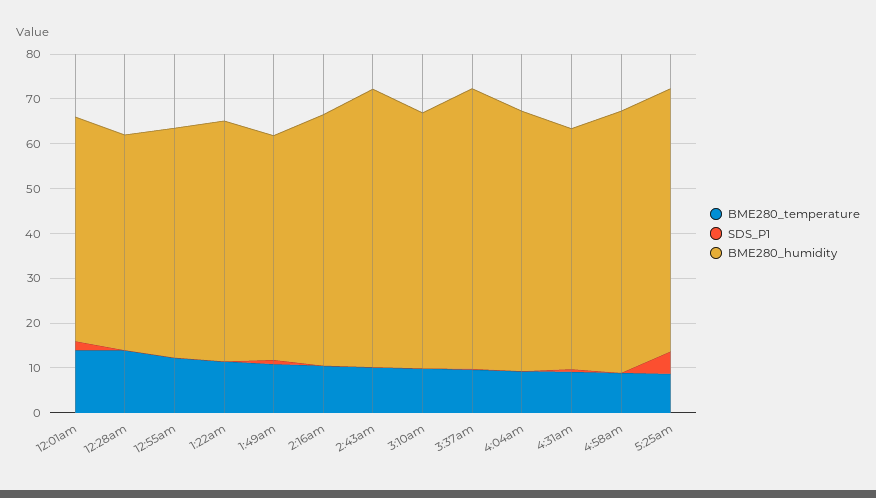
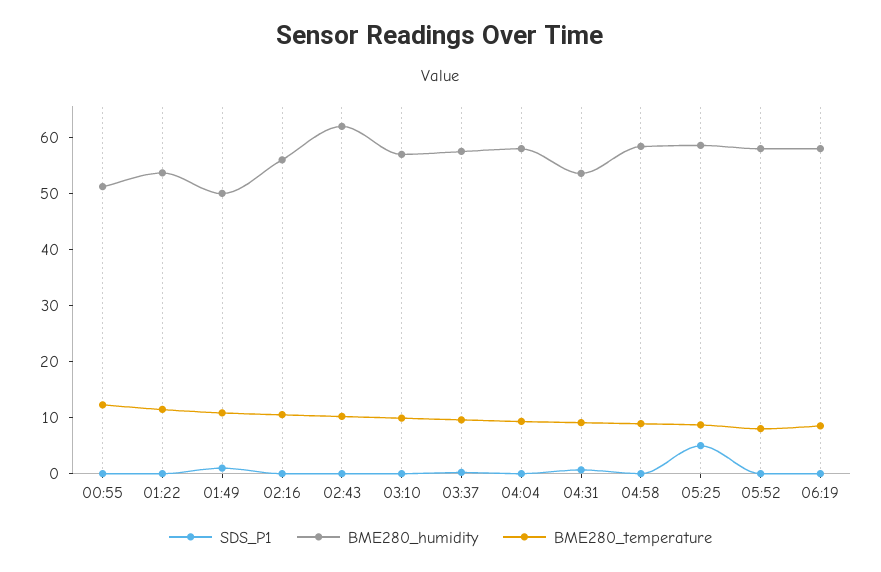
BME280_temperature, 12:01am: 14 -> none
SDS_P1, 12:01am: 2 -> none
BME280_humidity, 12:01am: 50 -> none
BME280_temperature, 12:28am: 14 -> none
SDS_P1, 12:28am: 0 -> none
BME280_humidity, 12:28am: 48 -> none
BME280_humidity, 3:37am: 62 -> 58
SDS_P1, 05:52: none -> 0
BME280_humidity, 05:52: none -> 58
BME280_temperature, 05:52: none -> 8
SDS_P1, 06:19: none -> 0
BME280_humidity, 06:19: none -> 58
BME280_temperature, 06:19: none -> 8

